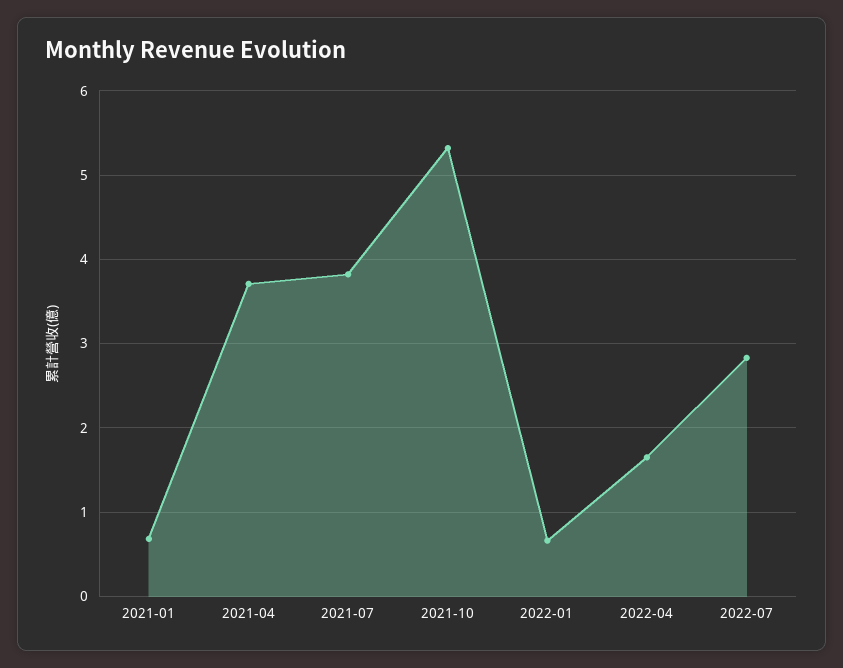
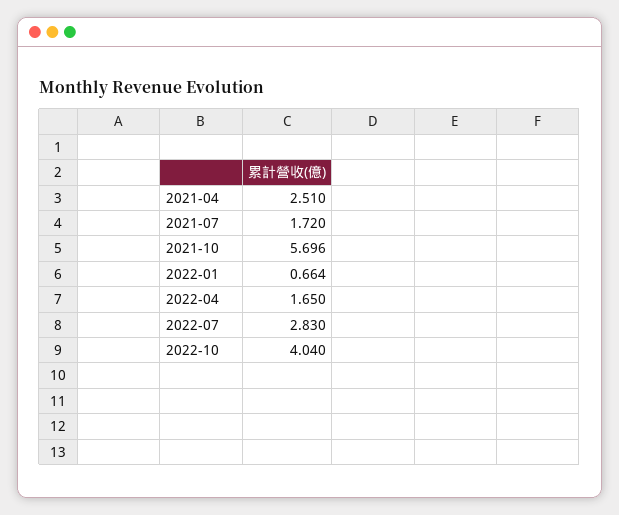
2021-01: 0.7 -> none
2021-04: 3.7 -> 2.51
2021-07: 3.8 -> 1.72
2021-10: 5.3 -> 5.696
2022-10: none -> 4.04

